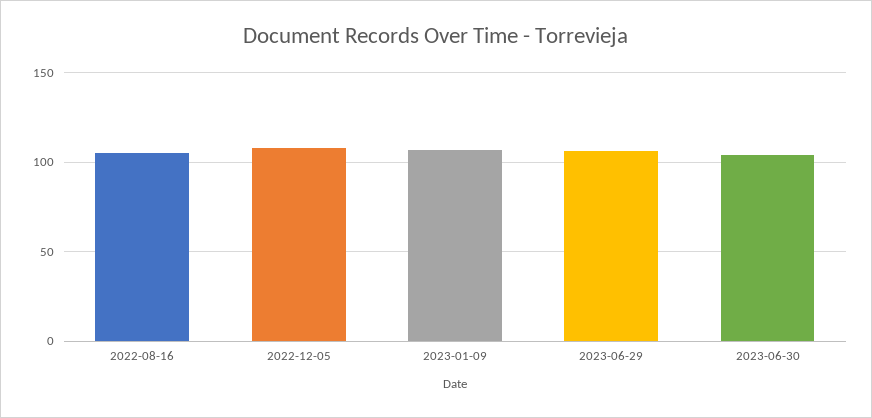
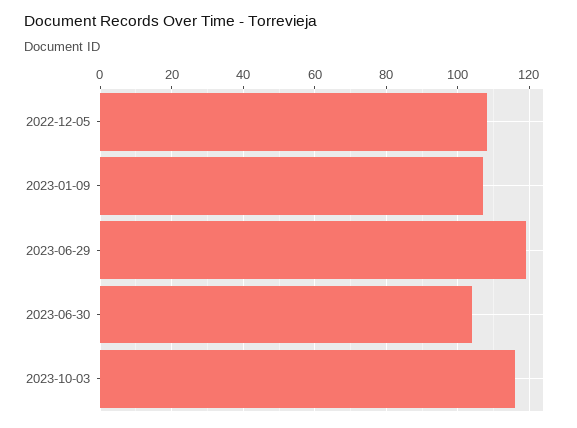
2022-08-16: 105 -> none
2023-06-29: 105 -> 120
2023-10-03: none -> 115

